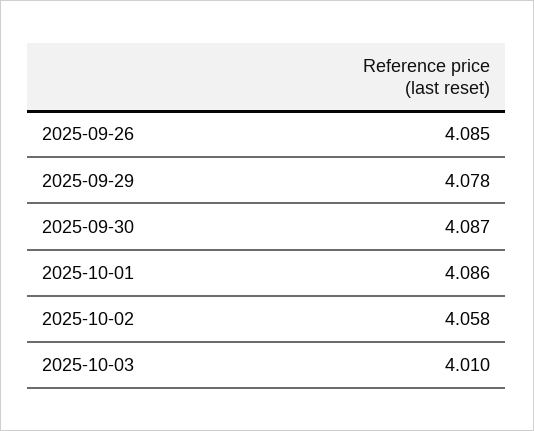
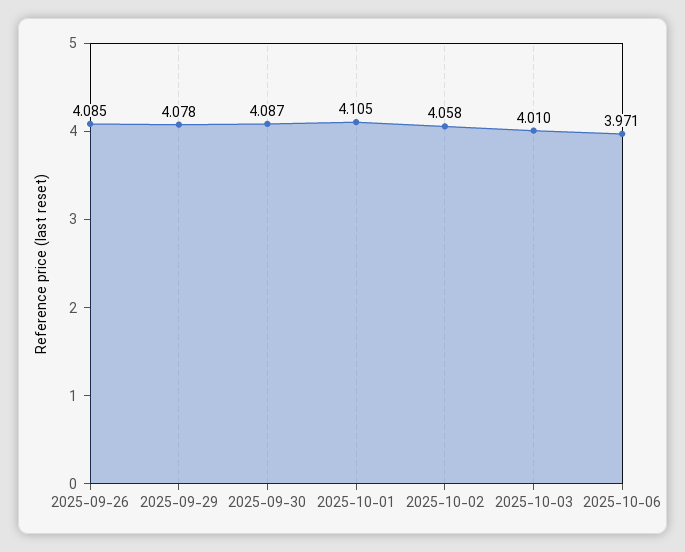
2025-10-01: 4.086 -> 4.105
2025-10-06: none -> 3.971

